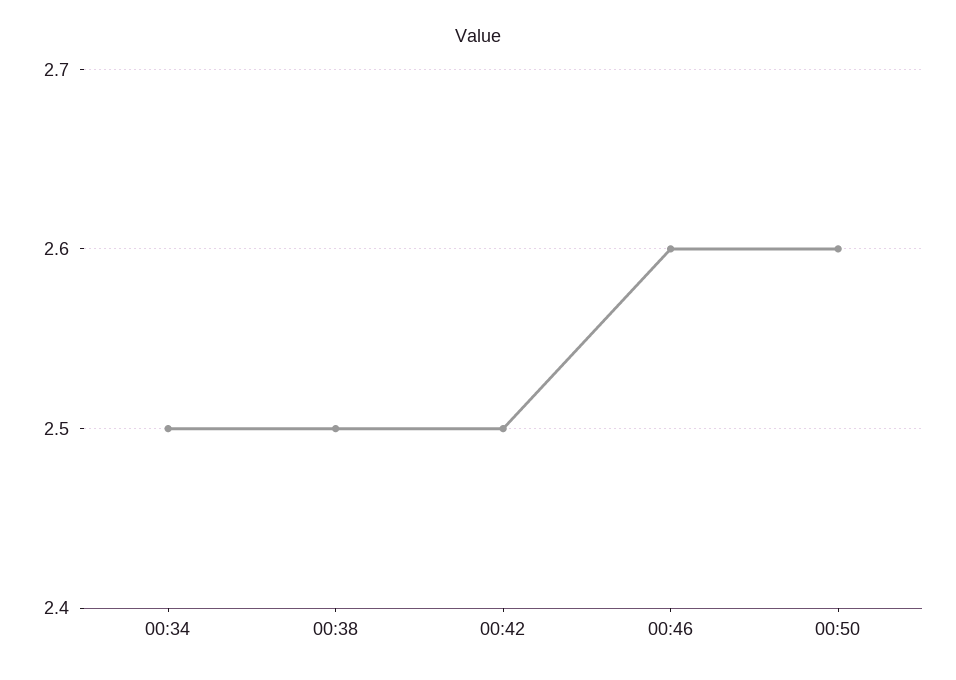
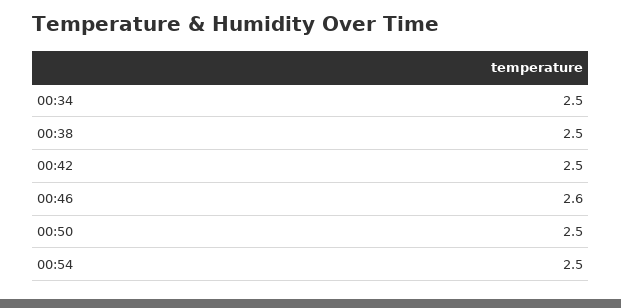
00:50: 2.6 -> 2.5
00:54: none -> 2.5

